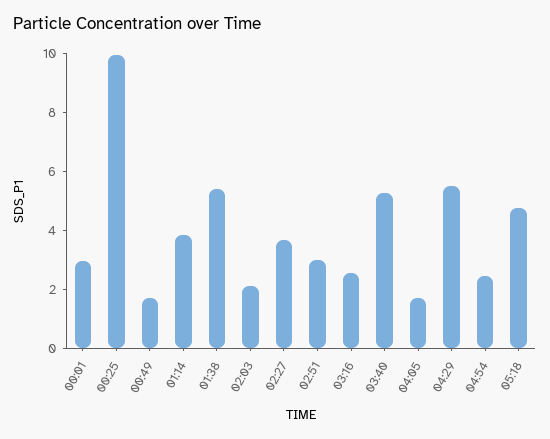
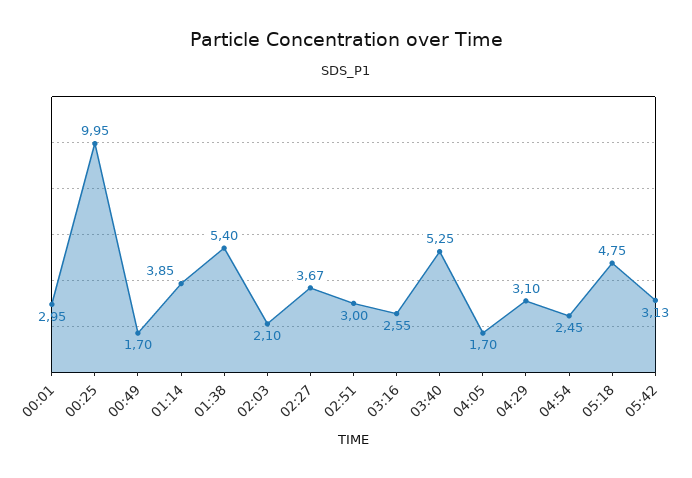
04:29: 5.5 -> 3.1
05:42: none -> 3.13

